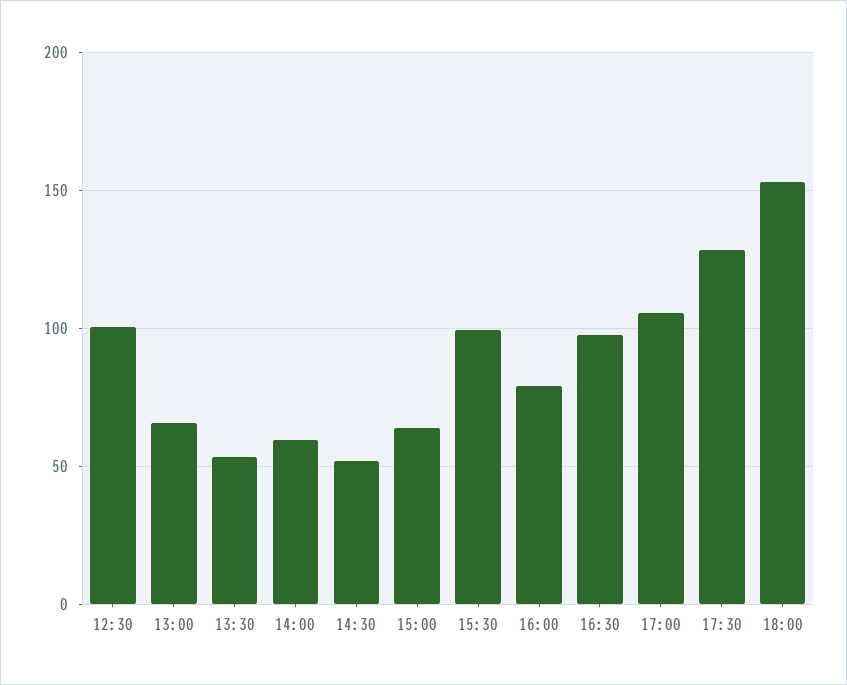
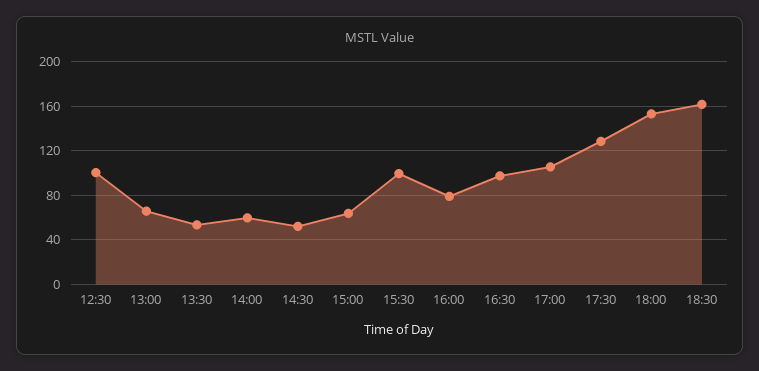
18:30: none -> 160

